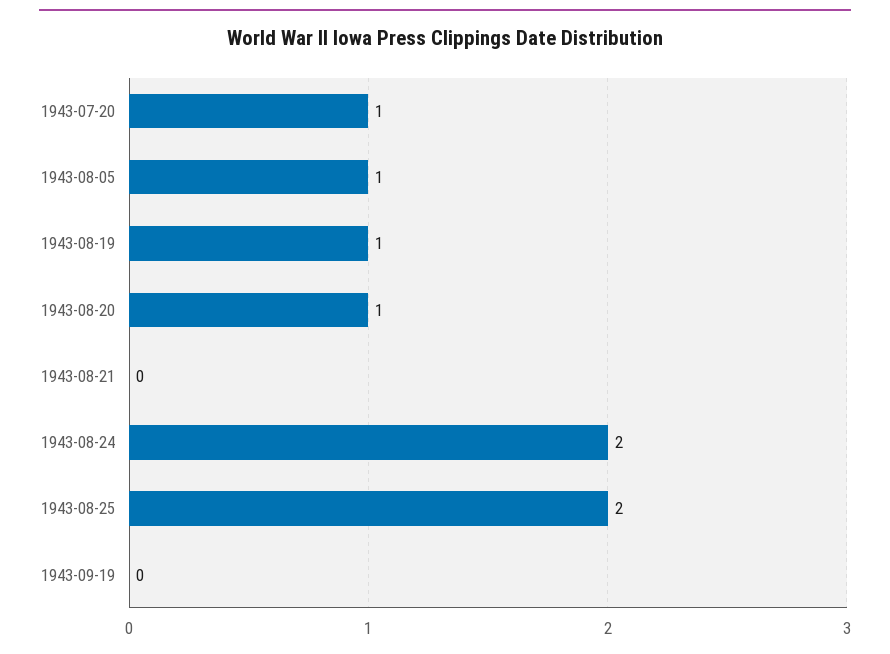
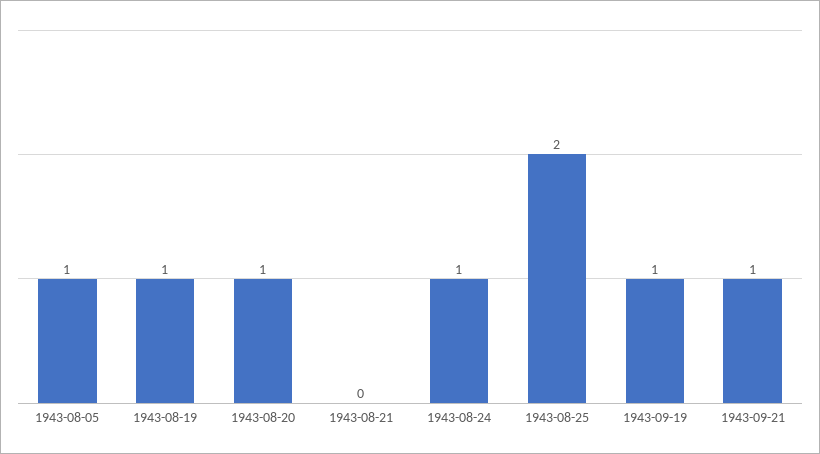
1943-07-20: 1 -> none
1943-08-24: 2 -> 1
1943-09-19: 0 -> 1
1943-09-21: none -> 1

